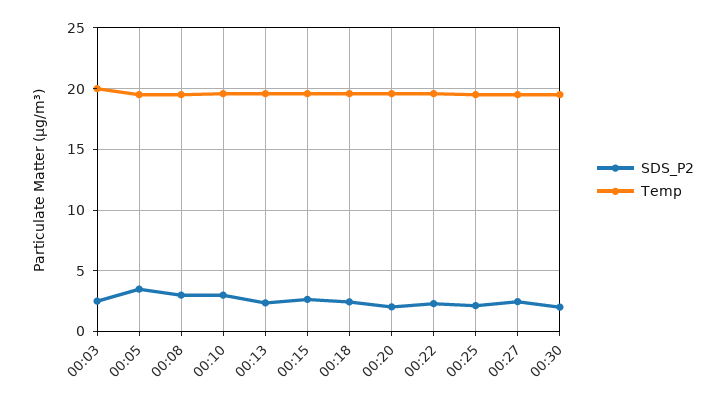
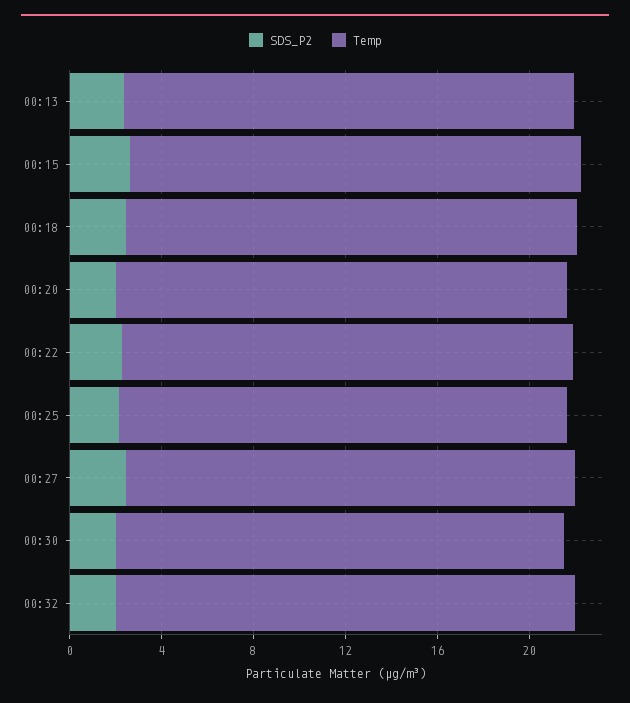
SDS_P2, 00:03: 2.5 -> none
Temp, 00:03: 20 -> none
SDS_P2, 00:05: 3.5 -> none
Temp, 00:05: 19.5 -> none
SDS_P2, 00:08: 3 -> none
Temp, 00:08: 19.5 -> none
SDS_P2, 00:10: 3 -> none
Temp, 00:10: 19.5 -> none
SDS_P2, 00:32: none -> 2
Temp, 00:32: none -> 20

